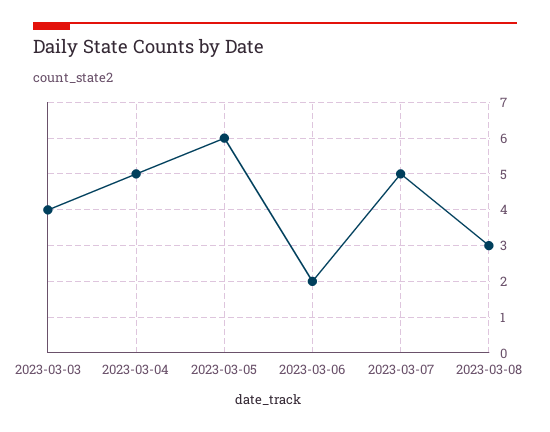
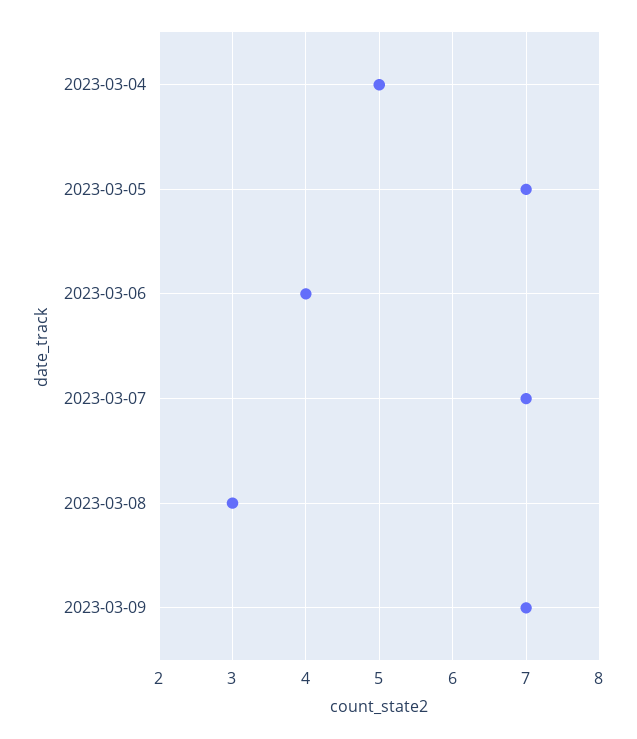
2023-03-03: 4 -> none
2023-03-05: 6 -> 7
2023-03-06: 2 -> 4
2023-03-07: 5 -> 7
2023-03-09: none -> 7

